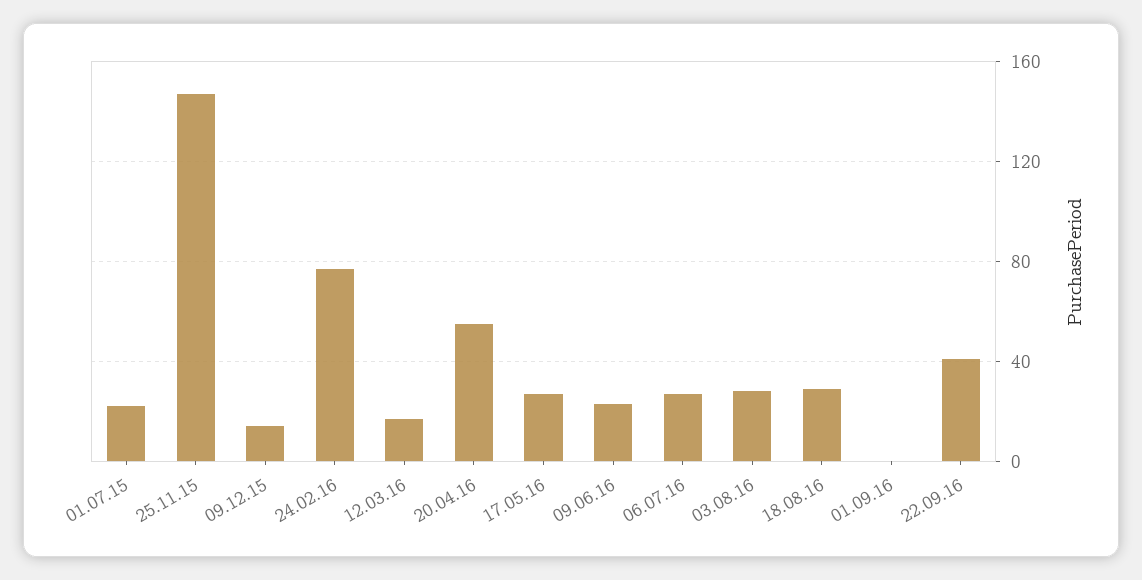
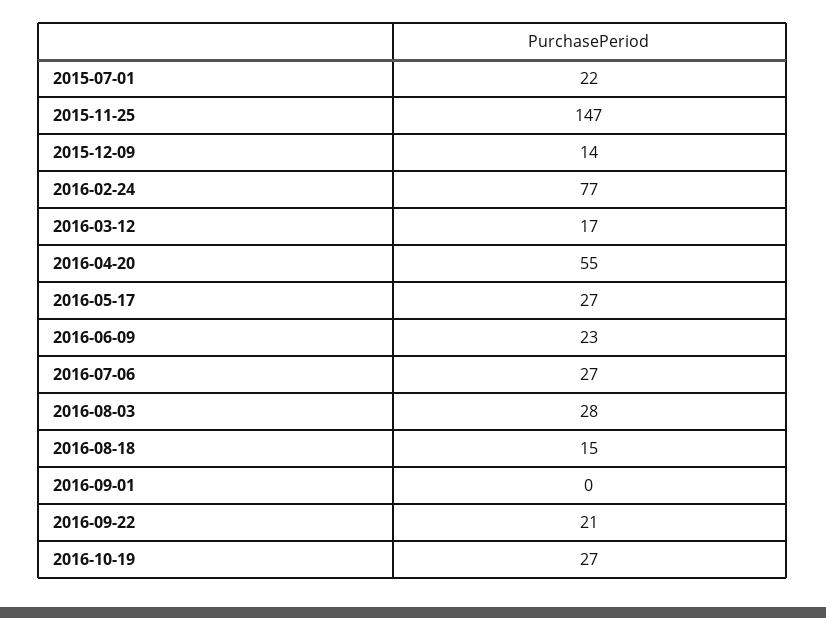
18.08.16: 30 -> 15
22.09.16: 40 -> 21
2016-10-19: none -> 27

